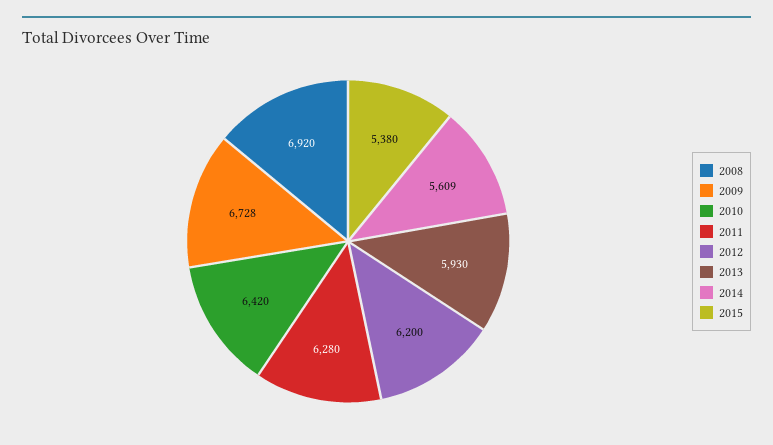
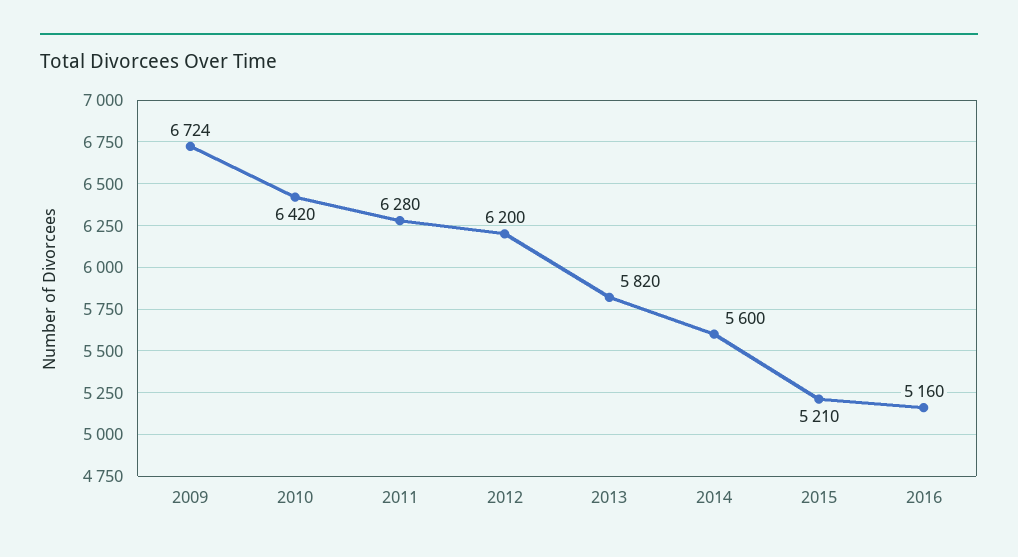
2008: 6920 -> none
2009: 6728 -> 6724
2013: 5930 -> 5820
2014: 5609 -> 5600
2015: 5380 -> 5210
2016: none -> 5160

